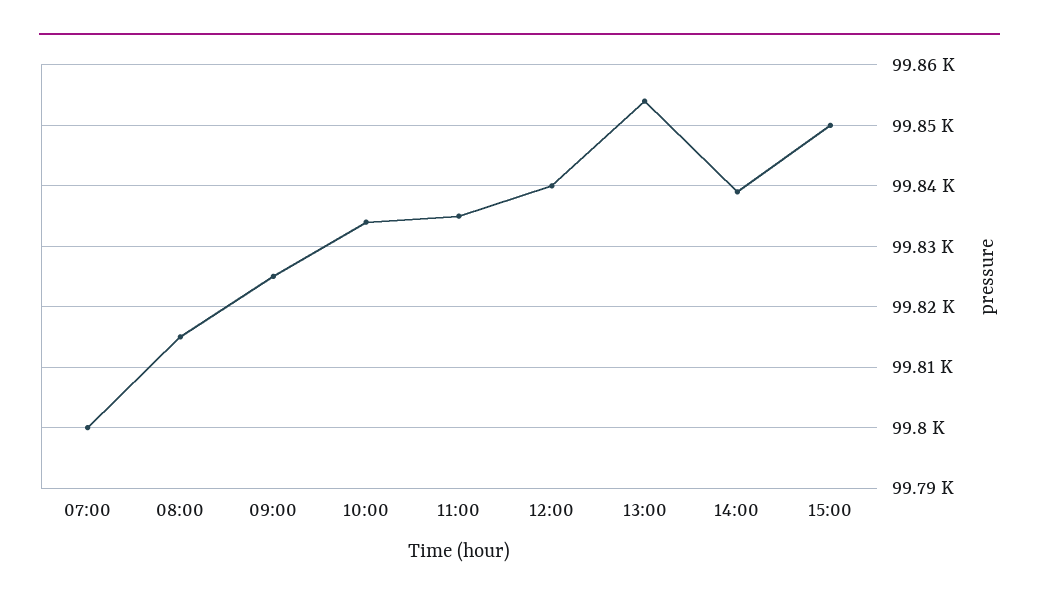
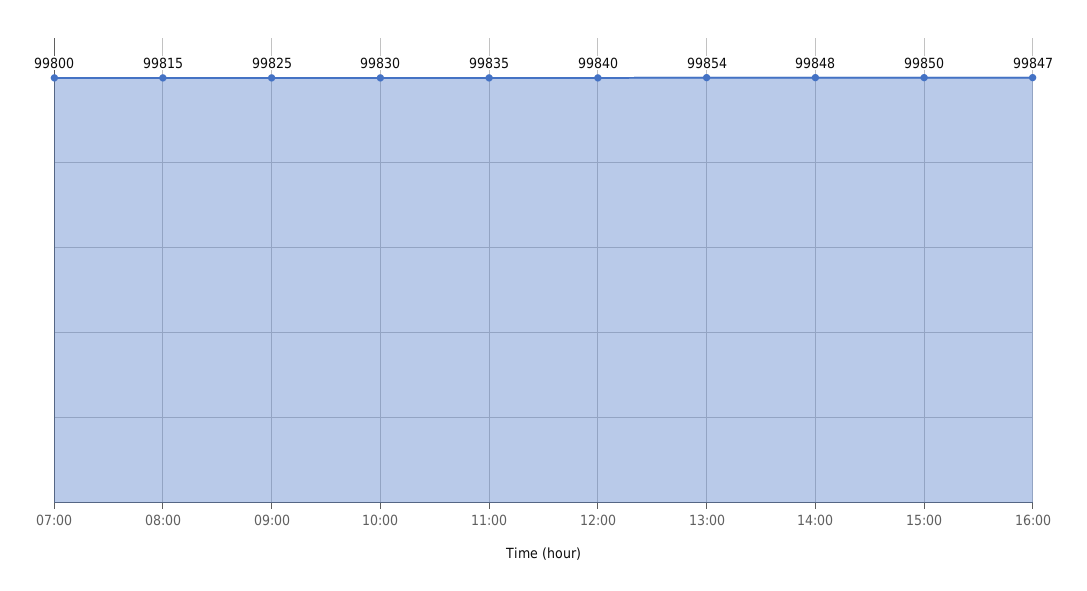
10:00: 99834 -> 99830
14:00: 99839 -> 99848
16:00: none -> 99847

